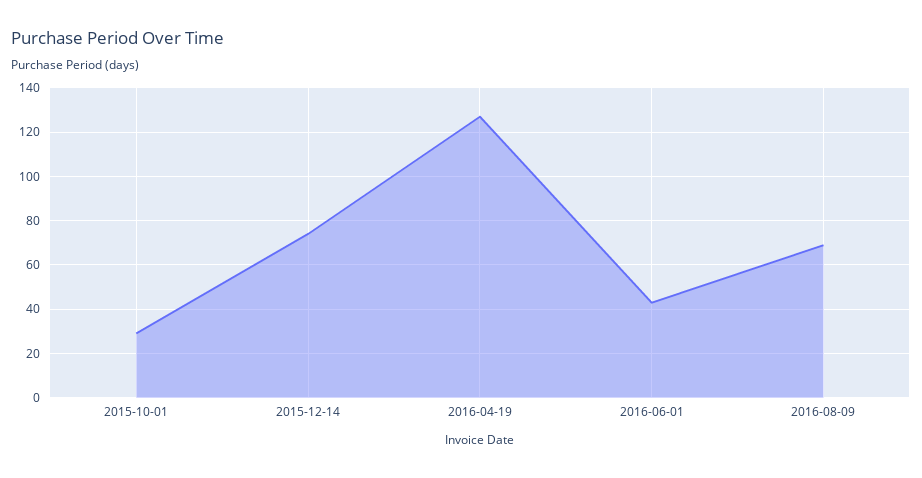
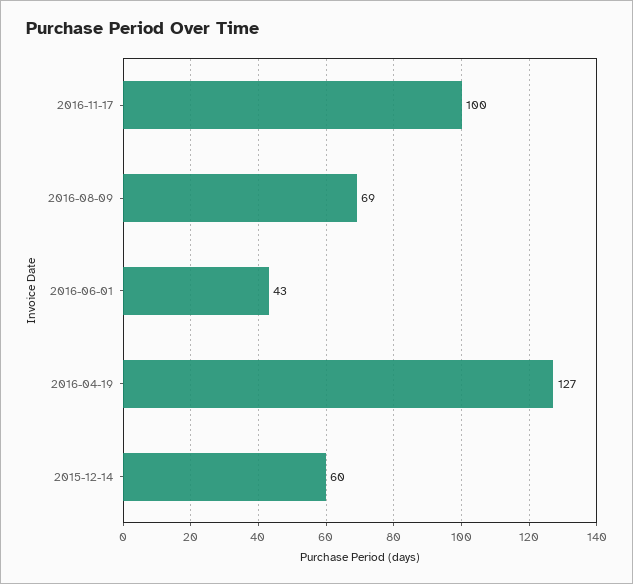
2015-10-01: 30 -> none
2015-12-14: 75 -> 60
2016-11-17: none -> 100

